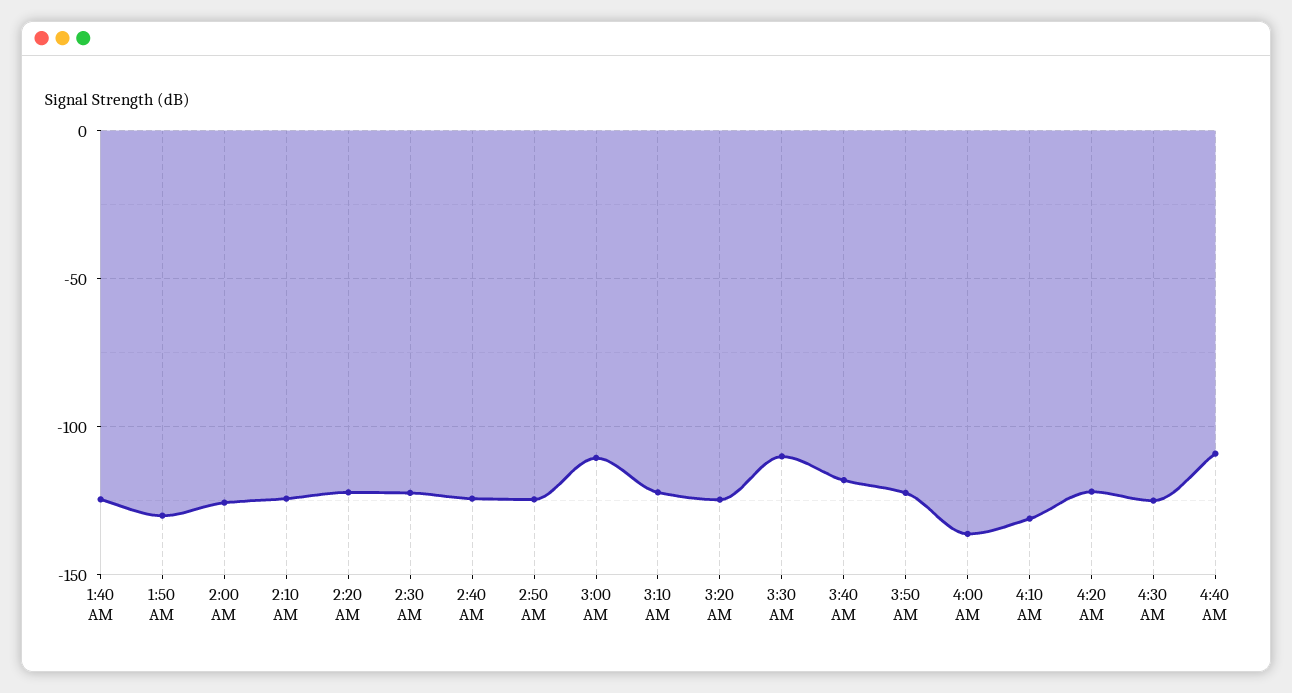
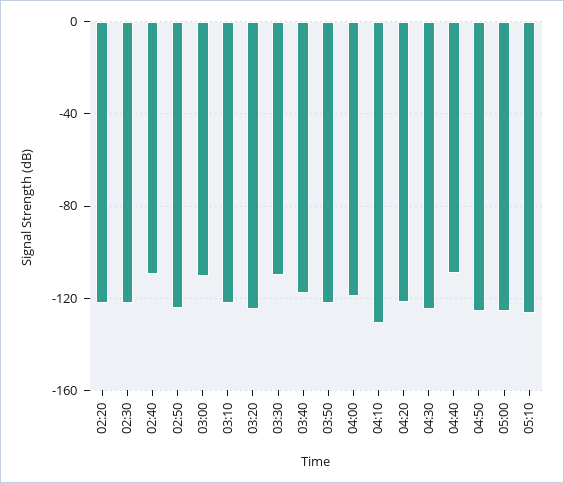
1:40 AM: -125 -> none
1:50 AM: -130 -> none
2:00 AM: -125 -> none
2:10 AM: -125 -> none
2:40 AM: -125 -> -110
4:00 AM: -135 -> -120
04:50: none -> -125
05:00: none -> -125
05:10: none -> -125

